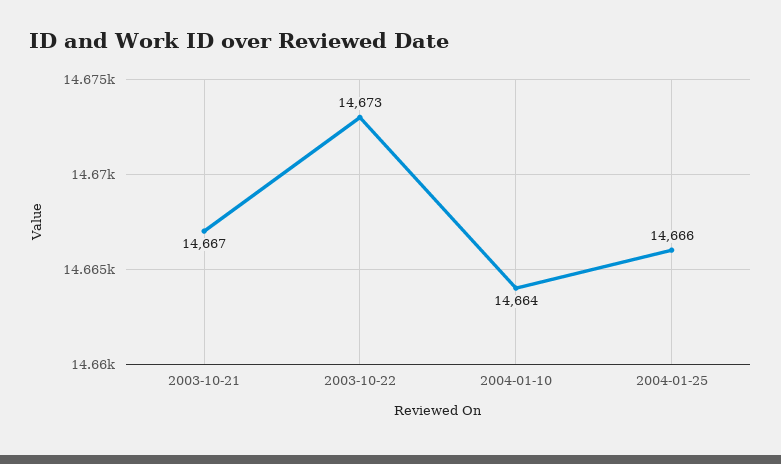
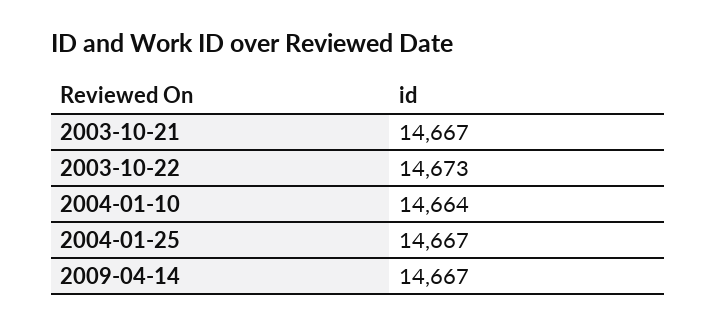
2004-01-25: 14666 -> 14667
2009-04-14: none -> 14667

